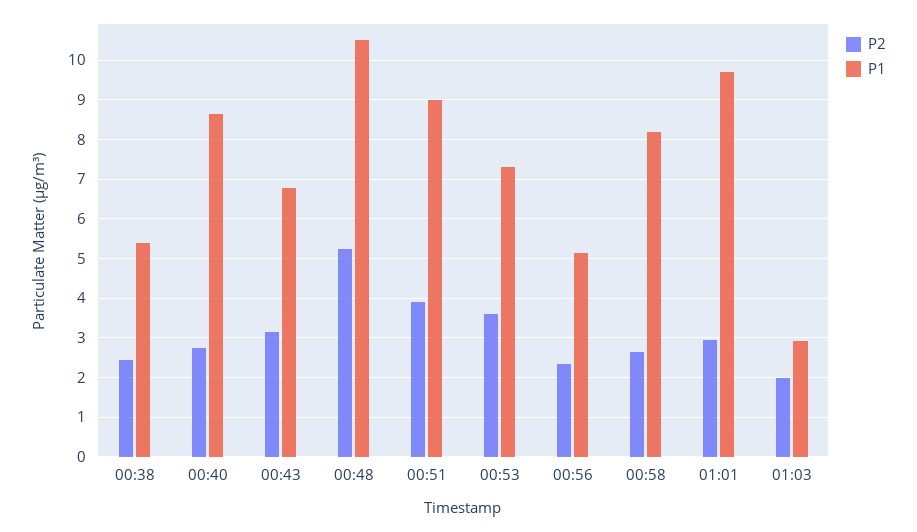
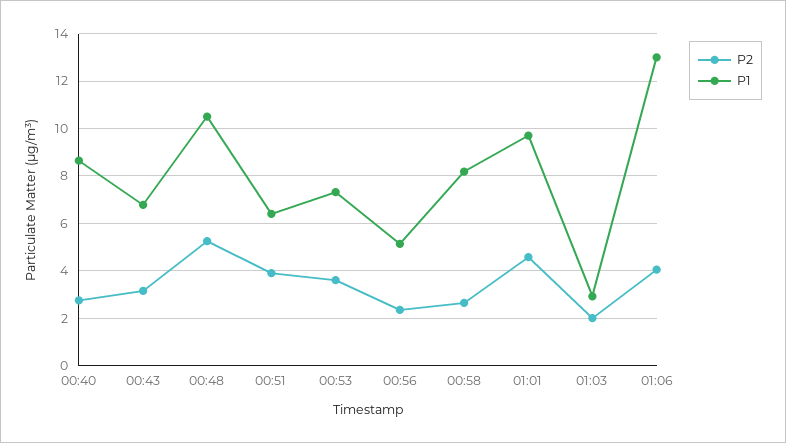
P2, 00:38: 2.4 -> none
P1, 00:38: 5.4 -> none
P1, 00:51: 9 -> 6.5
P2, 01:01: 3 -> 4.5
P2, 01:06: none -> 4
P1, 01:06: none -> 13

